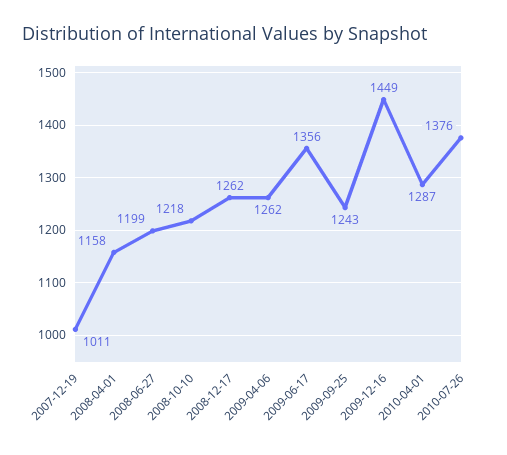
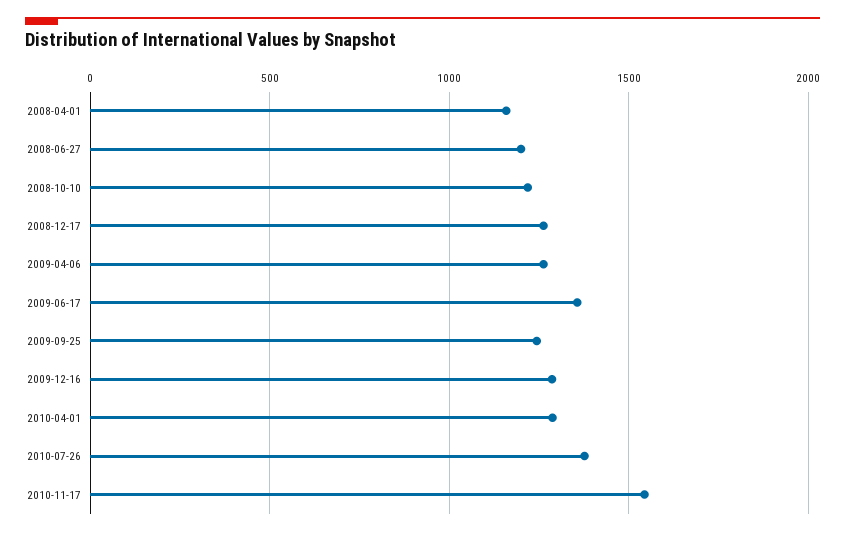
2007-12-19: 1011 -> none
2009-12-16: 1449 -> 1300
2010-11-17: none -> 1550

